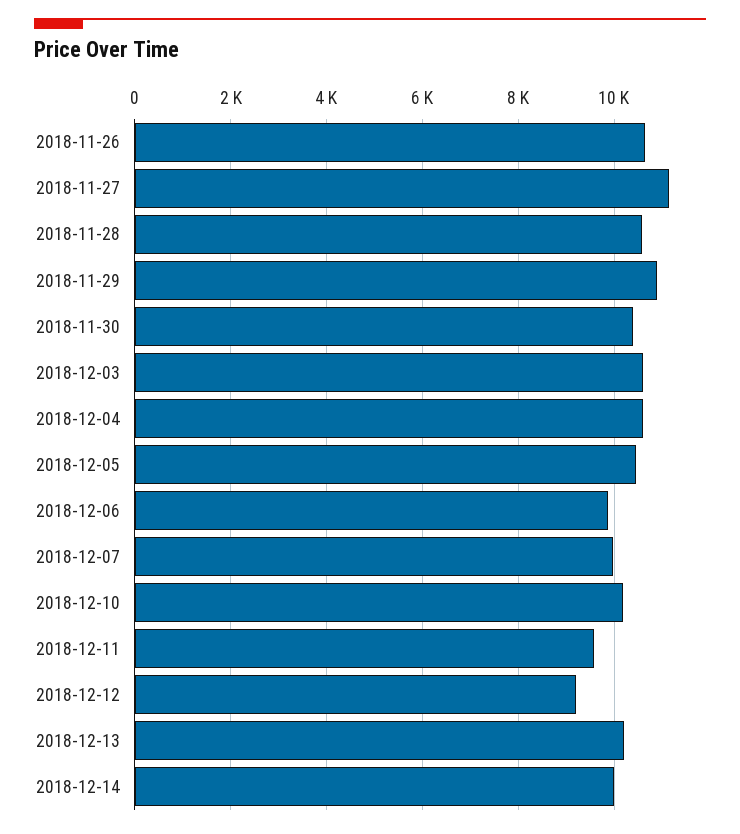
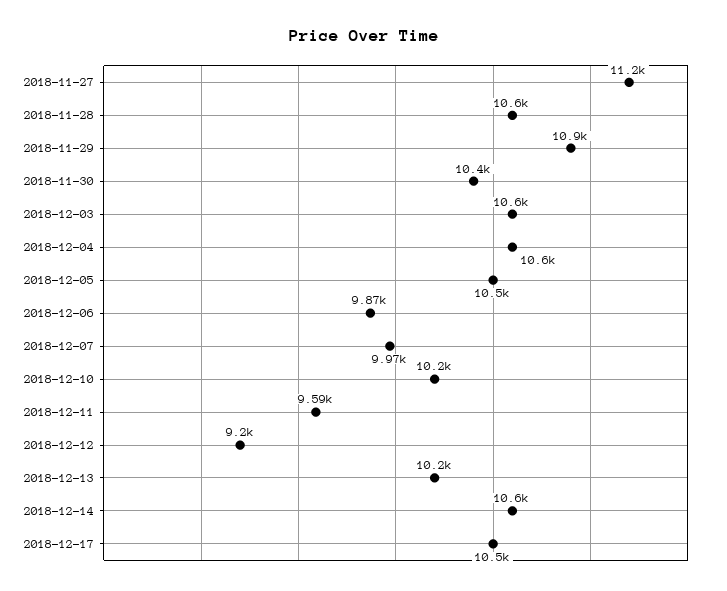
2018-11-26: 10600 -> none
2018-12-14: 10000 -> 10600
2018-12-17: none -> 10500

